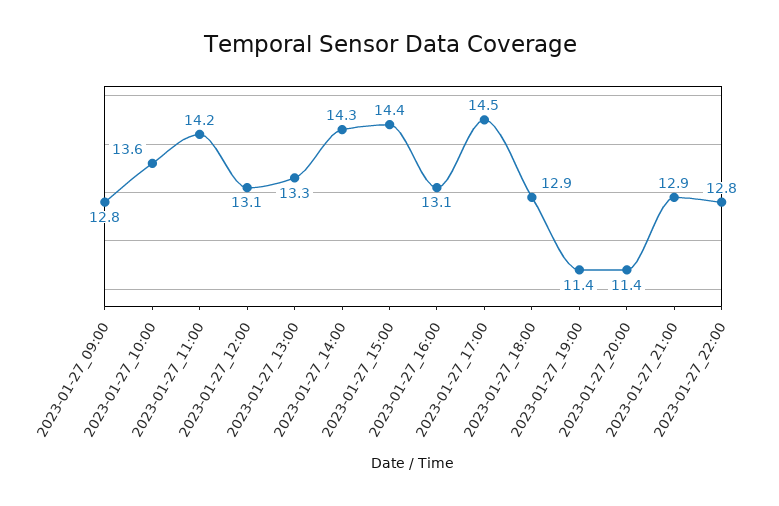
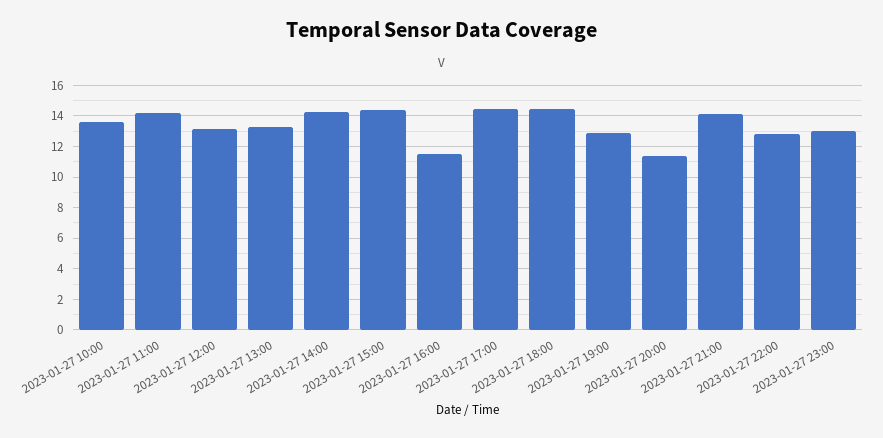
2023-01-27_09:00: 12.8 -> none
2023-01-27_16:00: 13.1 -> 11.5
2023-01-27_18:00: 12.9 -> 14.5
2023-01-27_19:00: 11.4 -> 13
2023-01-27_21:00: 12.9 -> 14
2023-01-27 23:00: none -> 13

